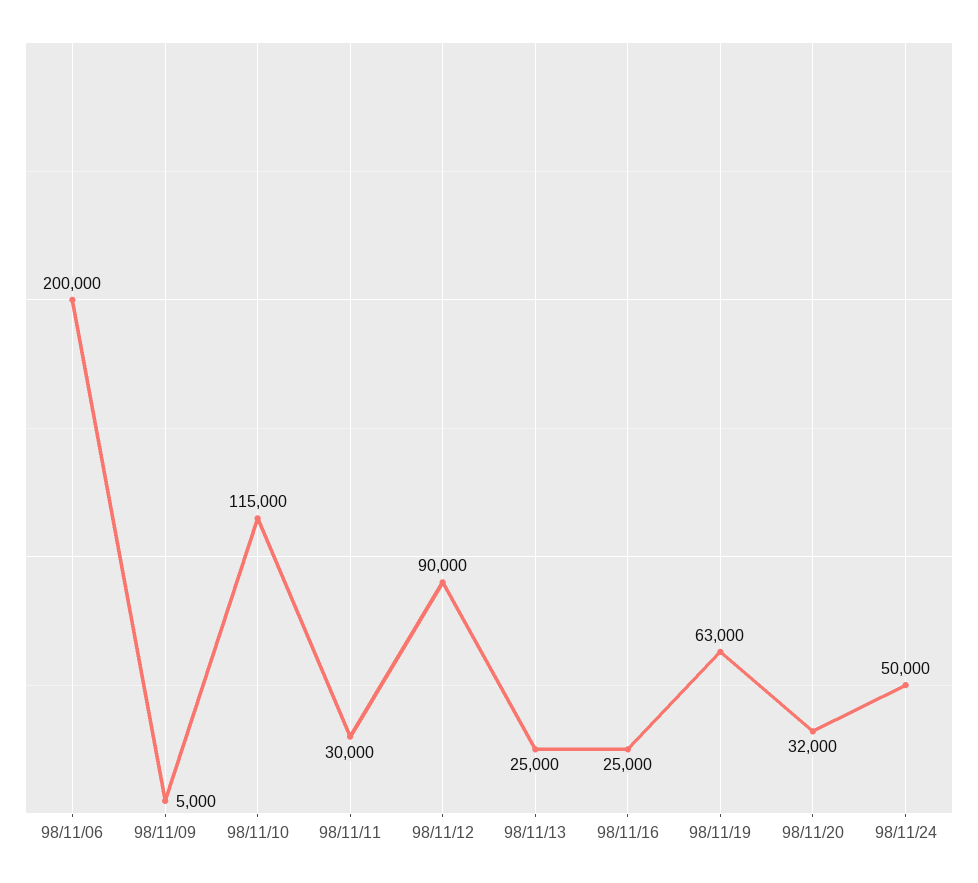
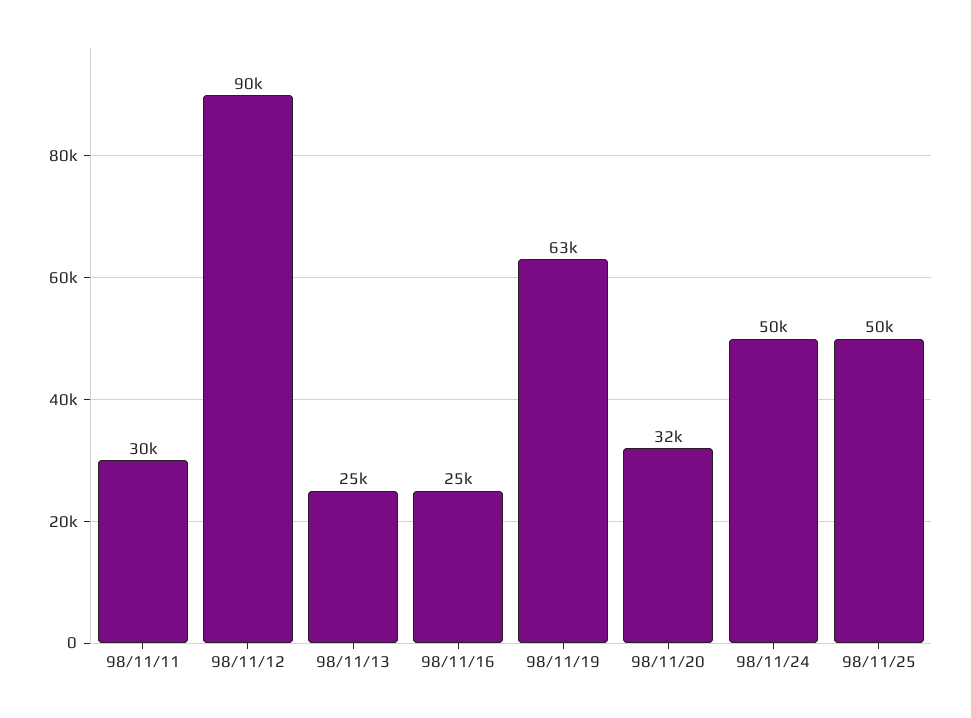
98/11/06: 200000 -> none
98/11/09: 5000 -> none
98/11/10: 115000 -> none
98/11/25: none -> 50000

